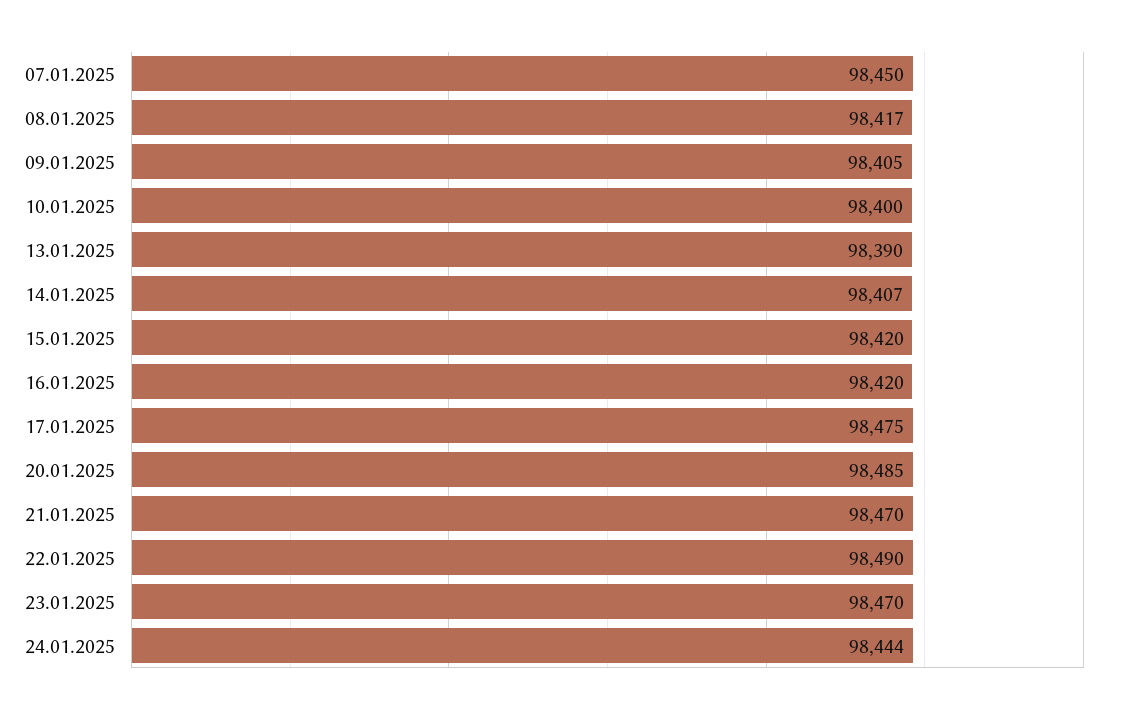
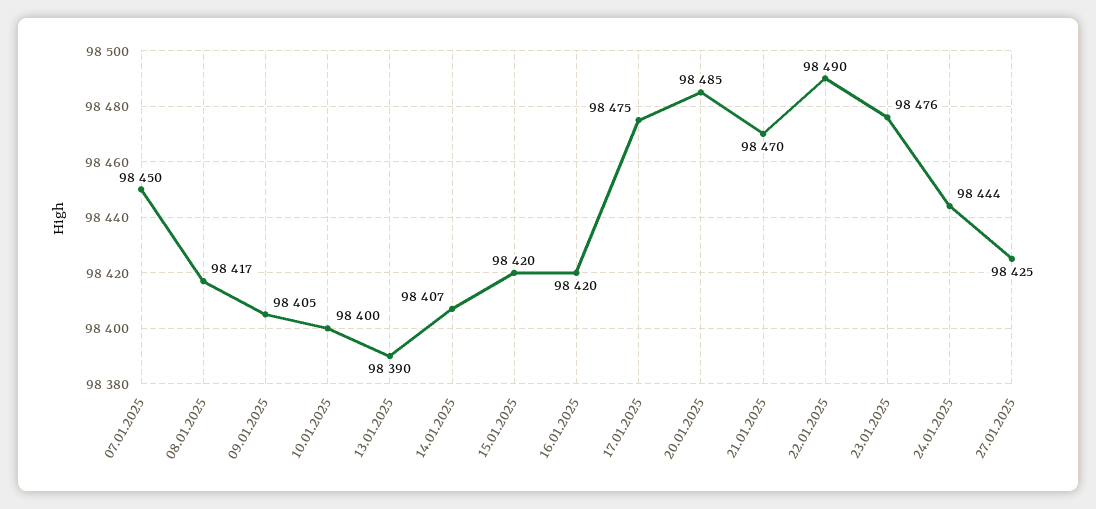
23.01.2025: 98470 -> 98476
27.01.2025: none -> 98425

